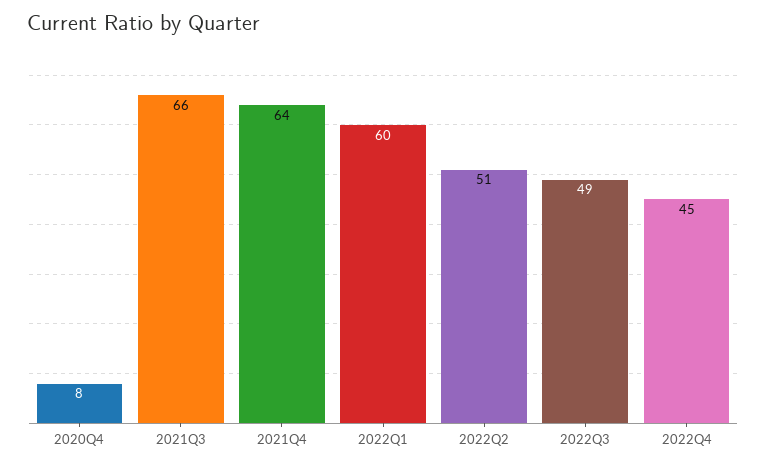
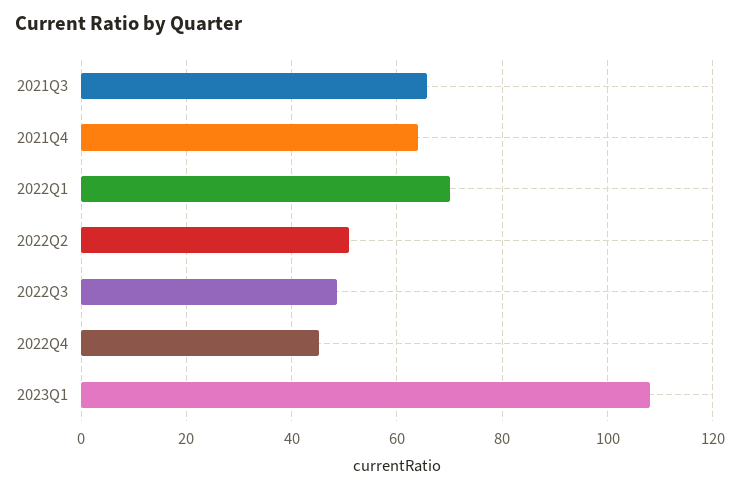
2020Q4: 8 -> none
2022Q1: 60 -> 70
2023Q1: none -> 108

